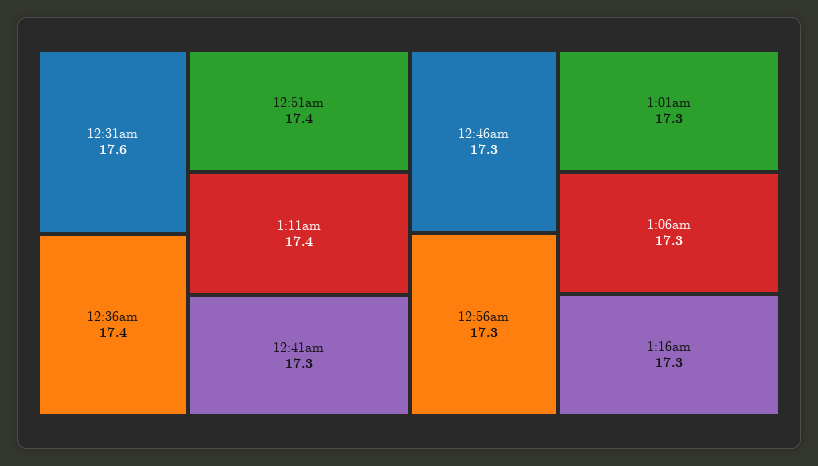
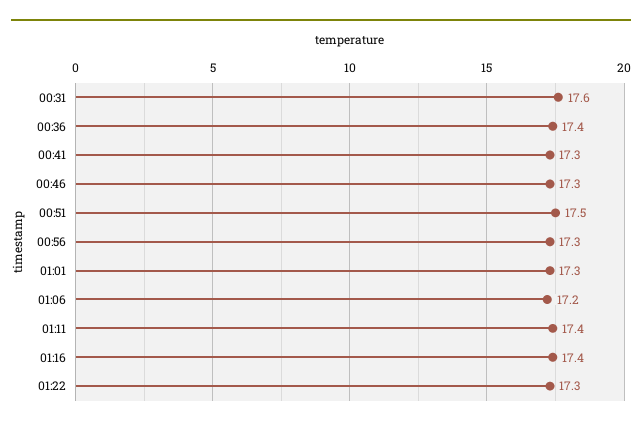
12:51am: 17.4 -> 17.5
1:06am: 17.3 -> 17.2
1:16am: 17.3 -> 17.4
01:22: none -> 17.3

